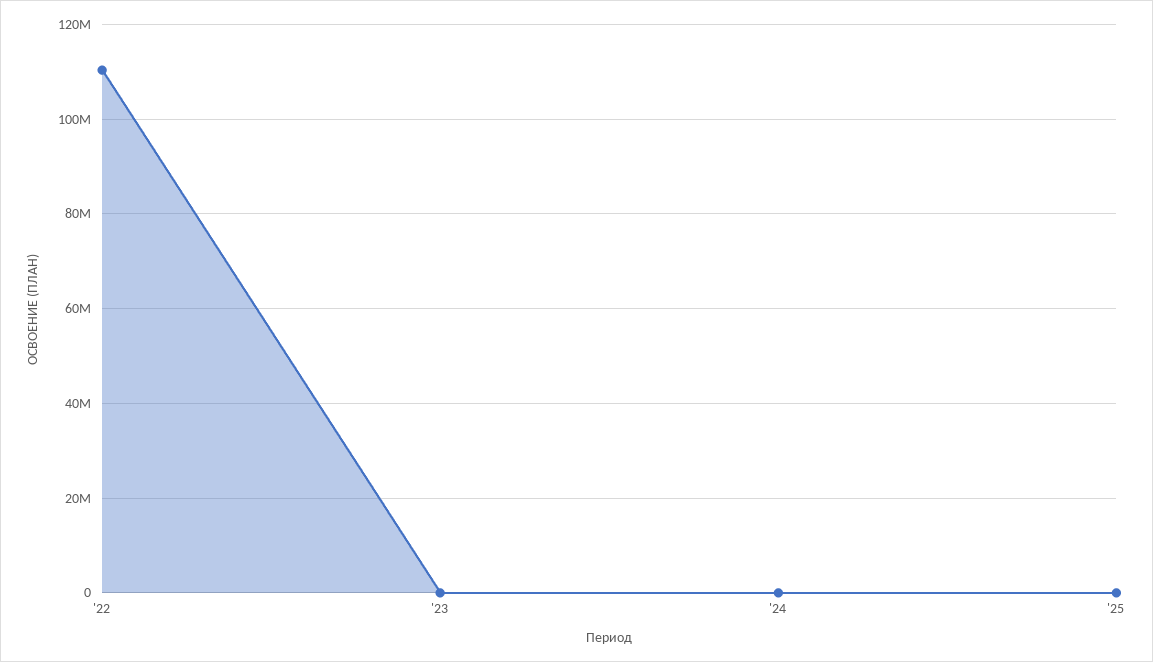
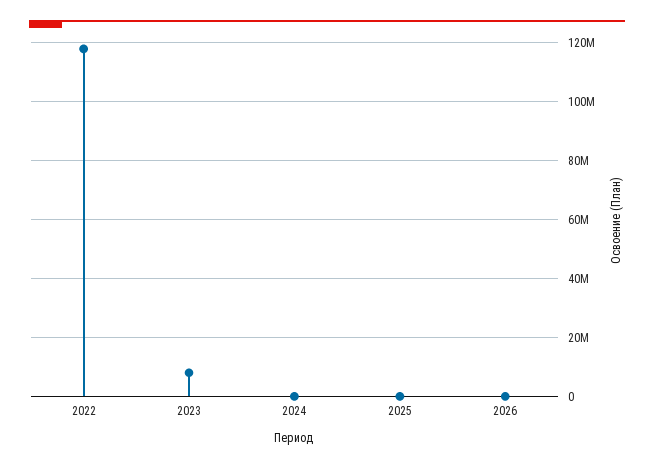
'22: 110000000 -> 117500000
'23: 0 -> 7500000
2026: none -> 0

